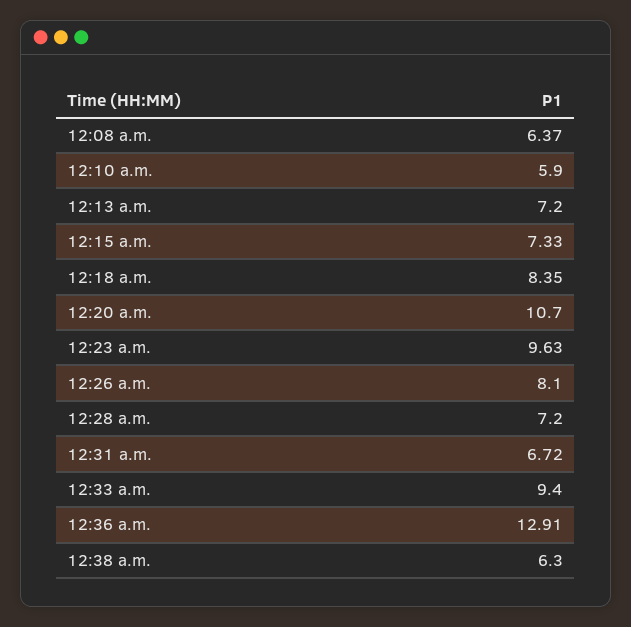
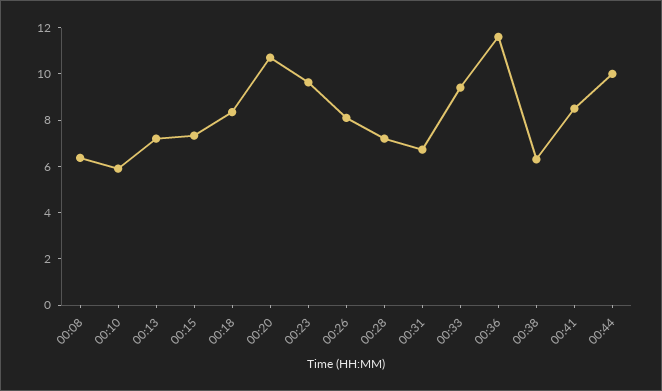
12:36 a.m.: 12.91 -> 11.5
00:41: none -> 8.5
00:44: none -> 10

